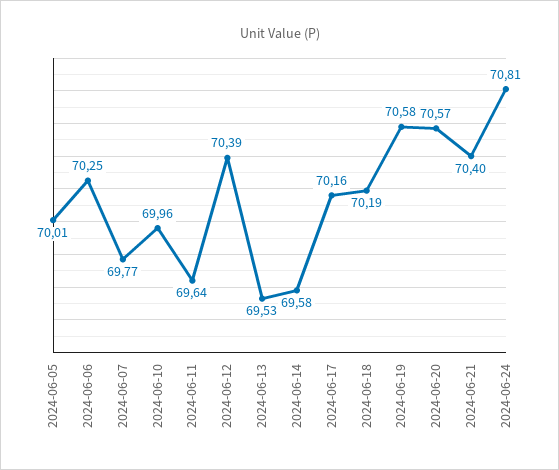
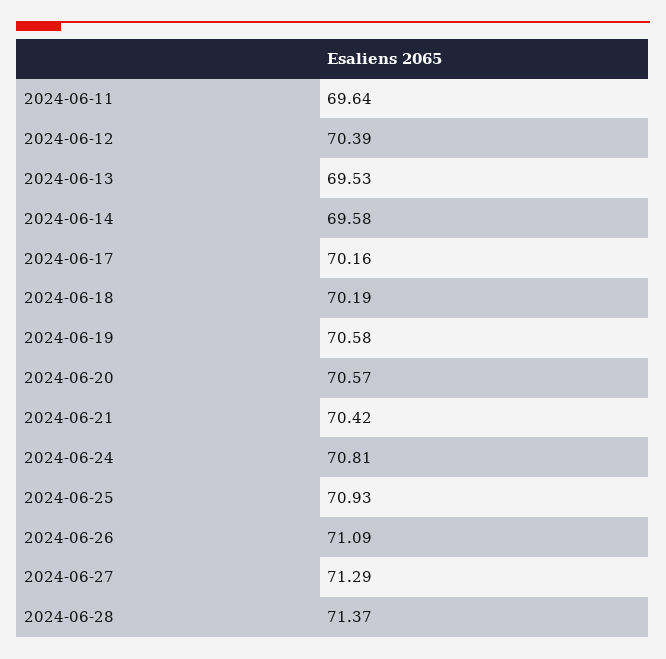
2024-06-05: 70.01 -> none
2024-06-06: 70.25 -> none
2024-06-07: 69.77 -> none
2024-06-10: 69.96 -> none
2024-06-21: 70.4 -> 70.42
2024-06-25: none -> 70.93
2024-06-26: none -> 71.09
2024-06-27: none -> 71.29
2024-06-28: none -> 71.37

